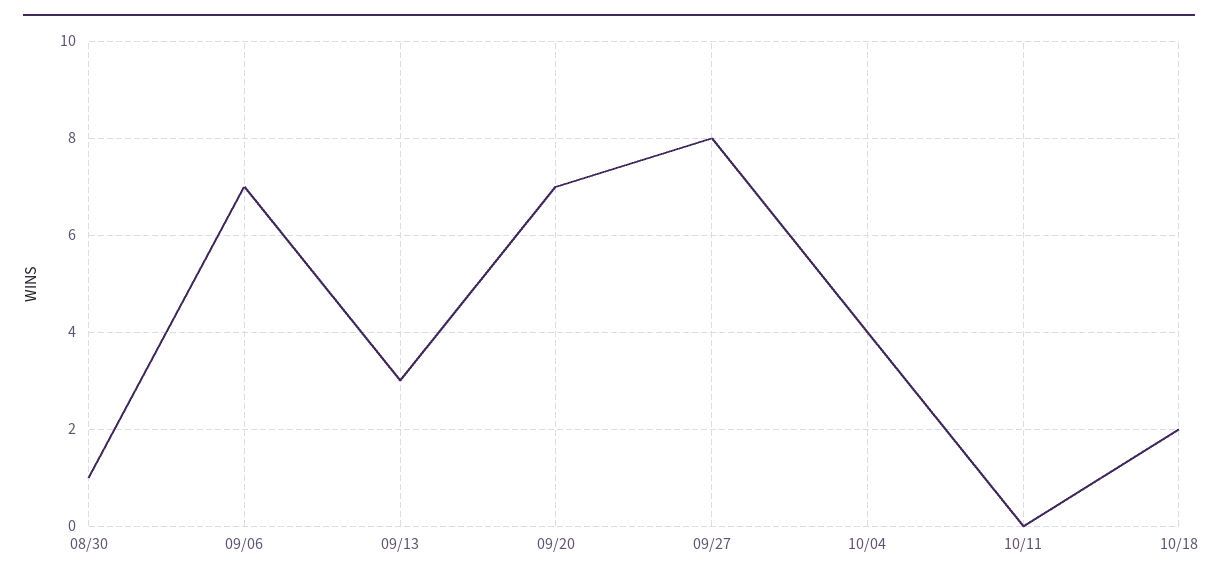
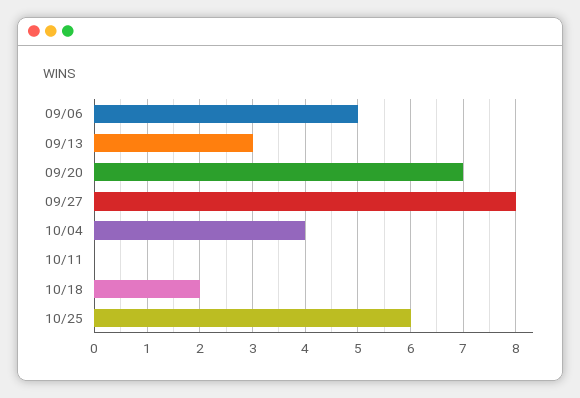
08/30: 1 -> none
09/06: 7 -> 5
10/25: none -> 6

